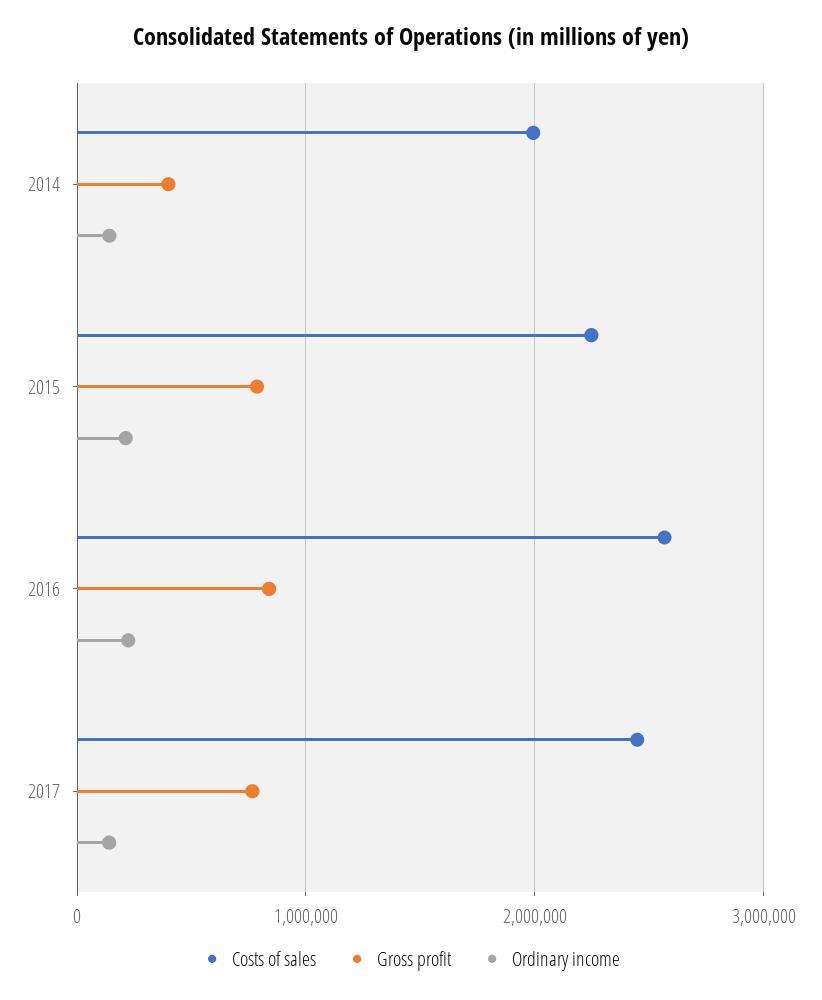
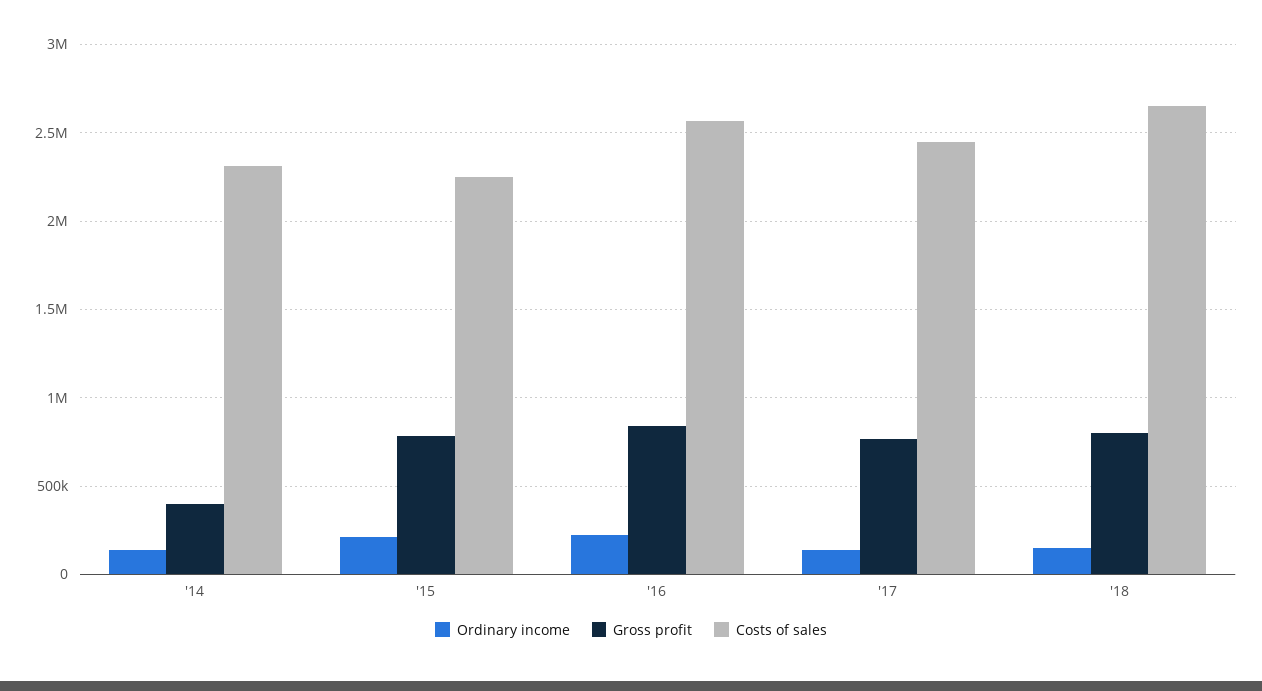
Costs of sales, 2014: 2000000 -> 2300000
Ordinary income, '18: none -> 150000
Gross profit, '18: none -> 800000
Costs of sales, '18: none -> 2650000

